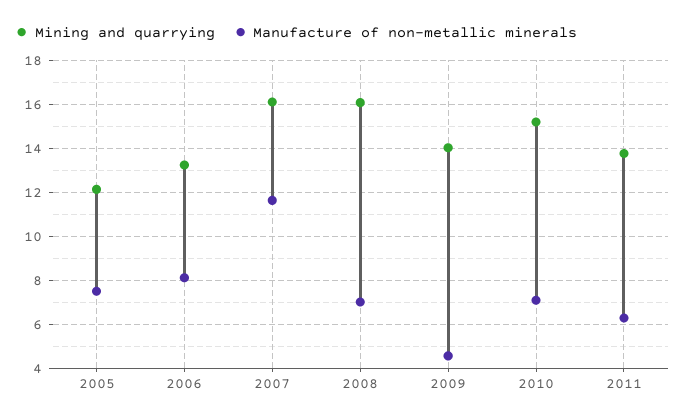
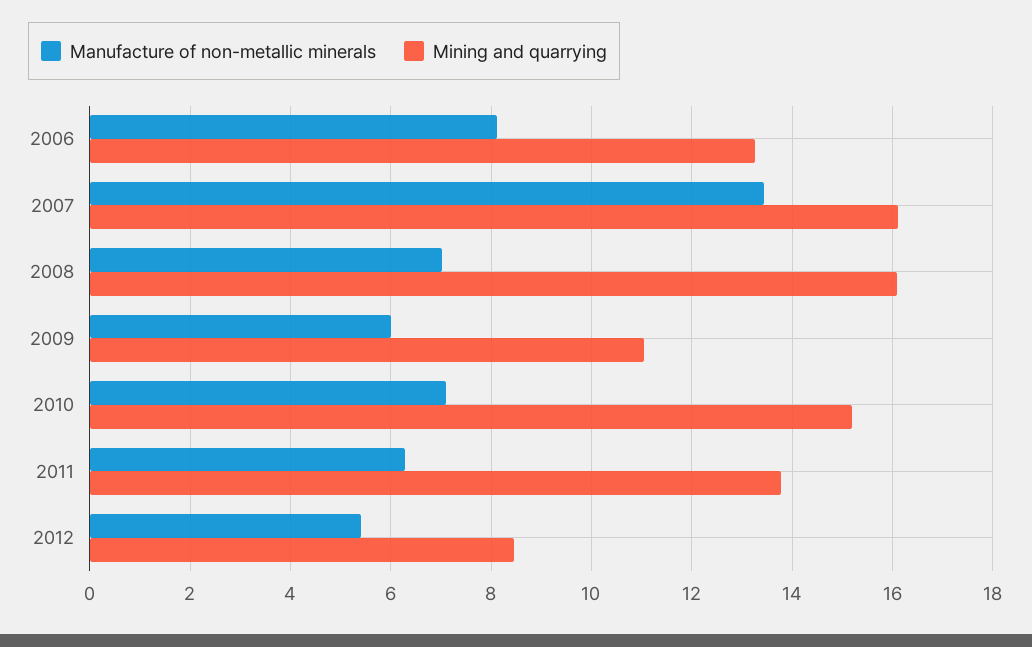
Mining and quarrying, 2005: 12 -> none
Manufacture of non-metallic minerals, 2005: 7.5 -> none
Manufacture of non-metallic minerals, 2007: 11.5 -> 13.4
Mining and quarrying, 2009: 14 -> 11
Manufacture of non-metallic minerals, 2009: 4.5 -> 6
Manufacture of non-metallic minerals, 2012: none -> 5.4
Mining and quarrying, 2012: none -> 8.4

